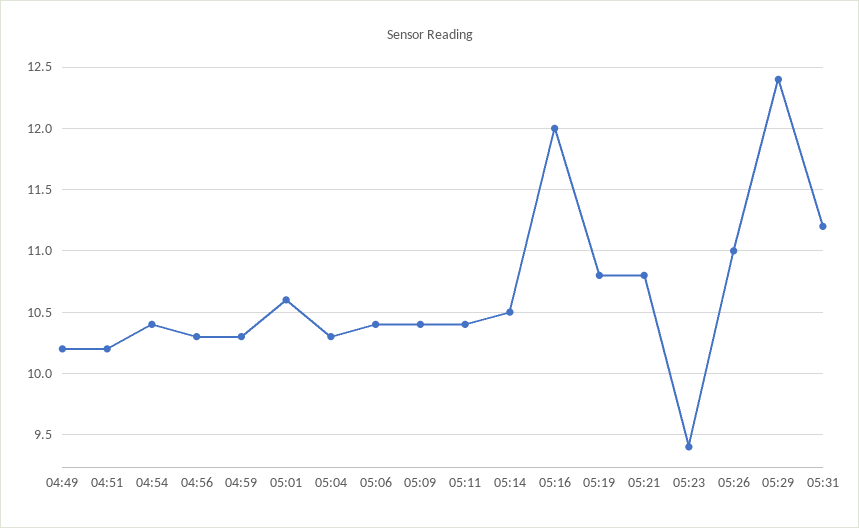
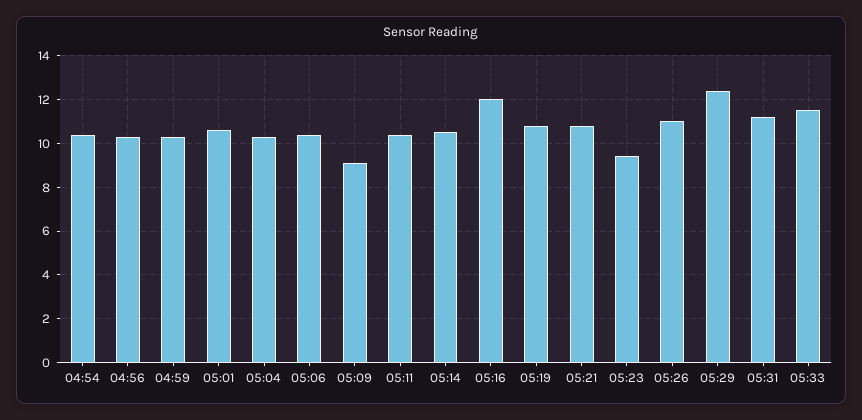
04:49: 10.2 -> none
04:51: 10.2 -> none
05:09: 10.4 -> 9
05:33: none -> 11.5

